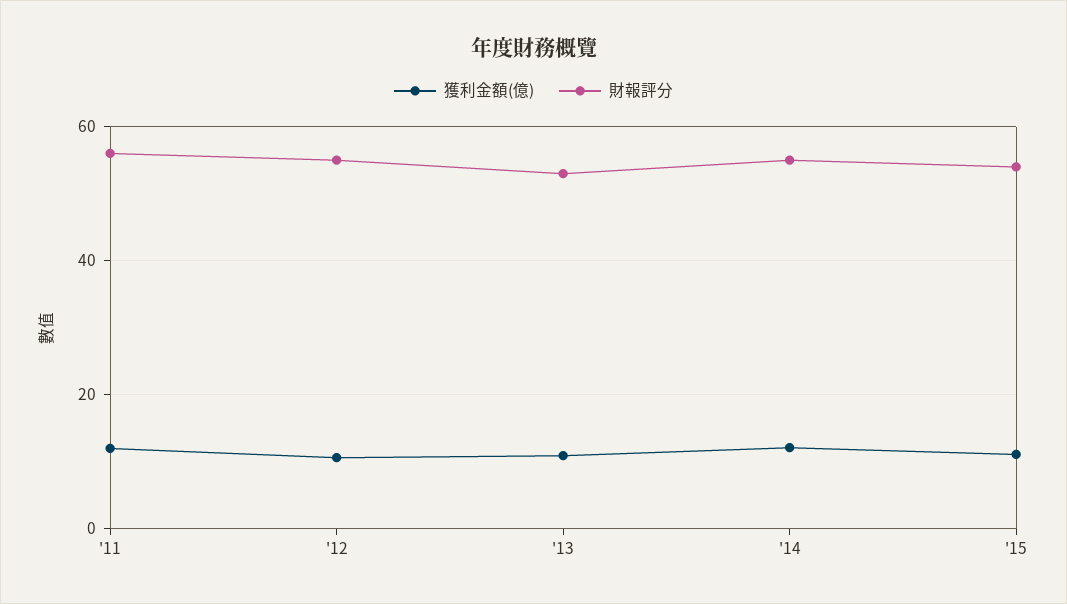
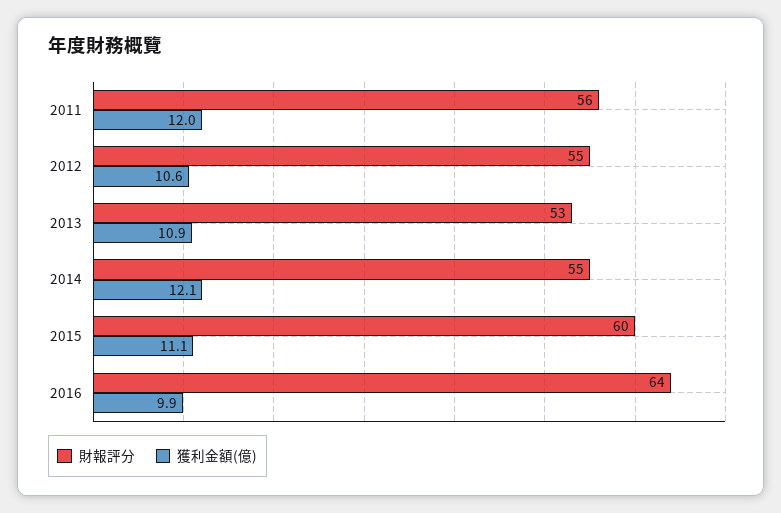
財報評分, '15: 54 -> 60
財報評分, 2016: none -> 64
獲利金額(億), 2016: none -> 9.9

